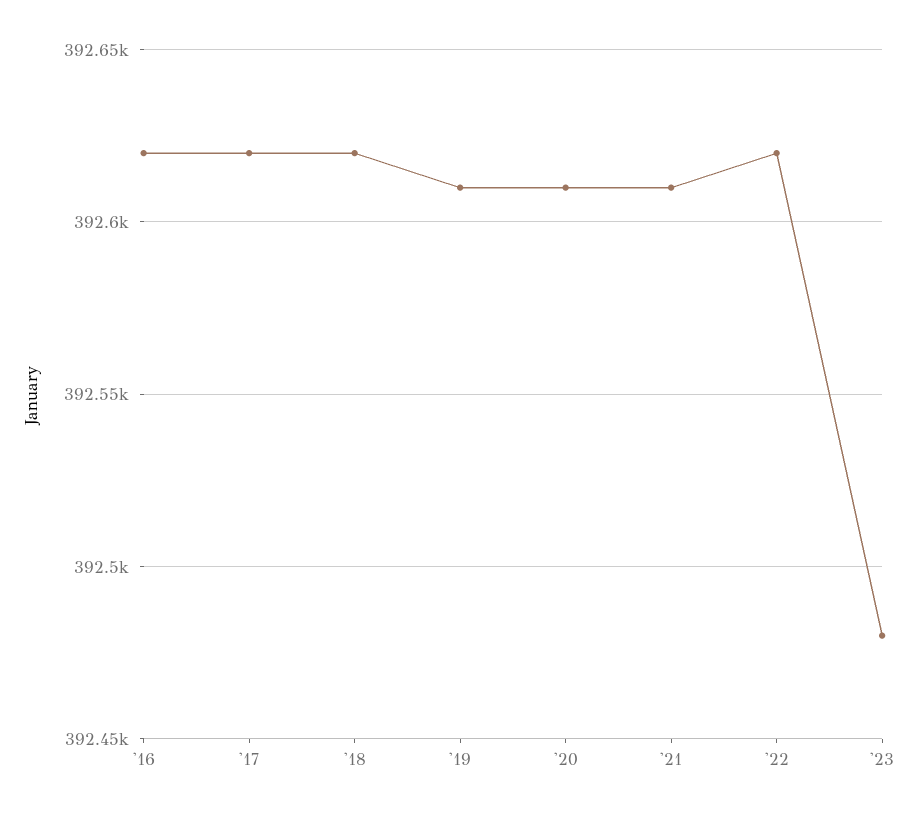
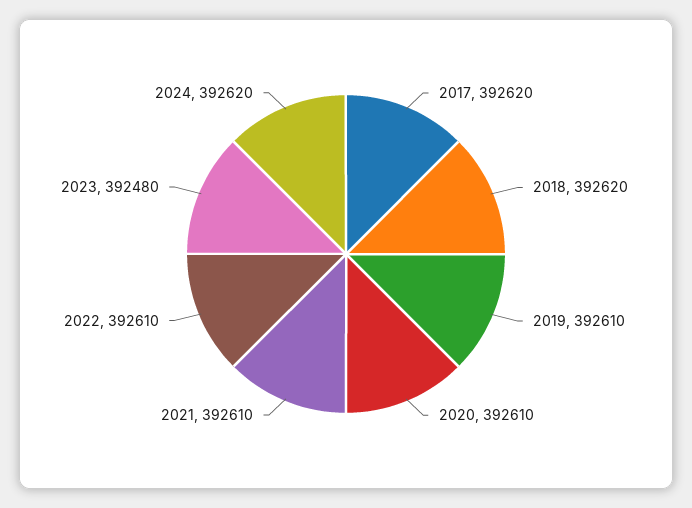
'16: 392620 -> none
'22: 392620 -> 392610
2024: none -> 392620

